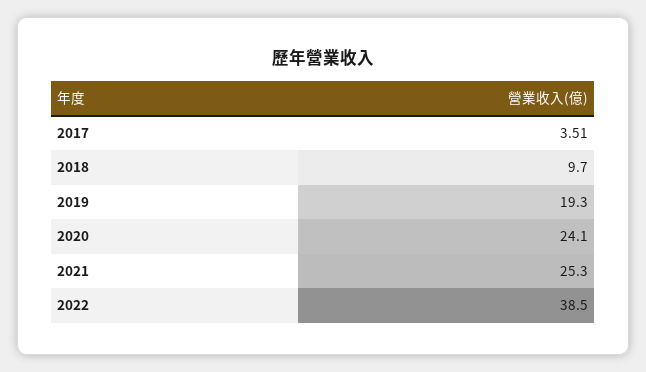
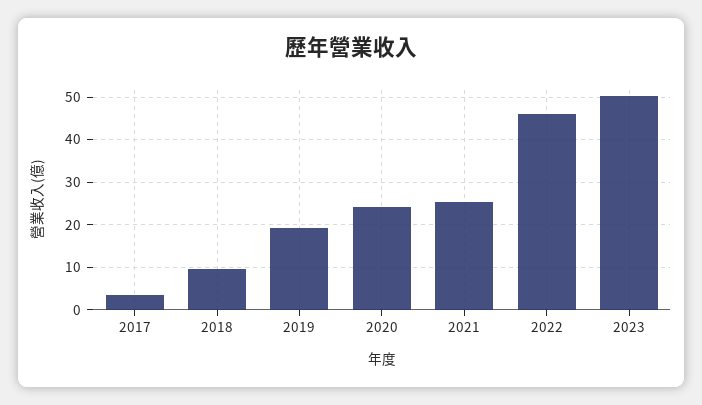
2022: 38.5 -> 46
2023: none -> 50

